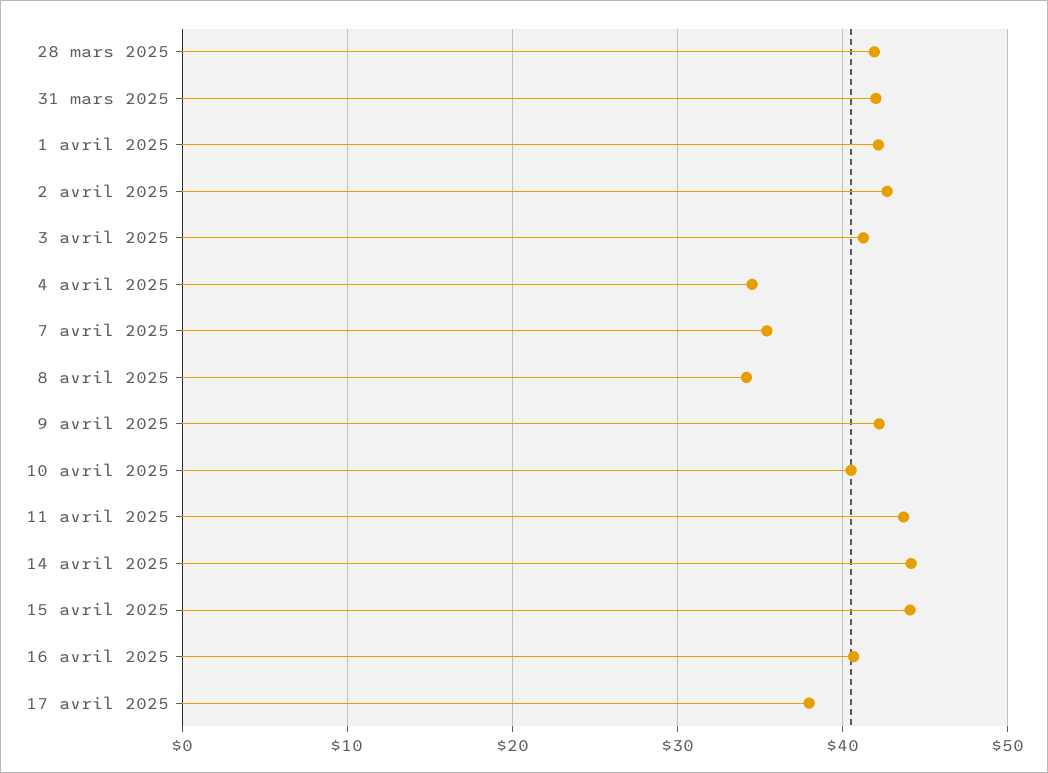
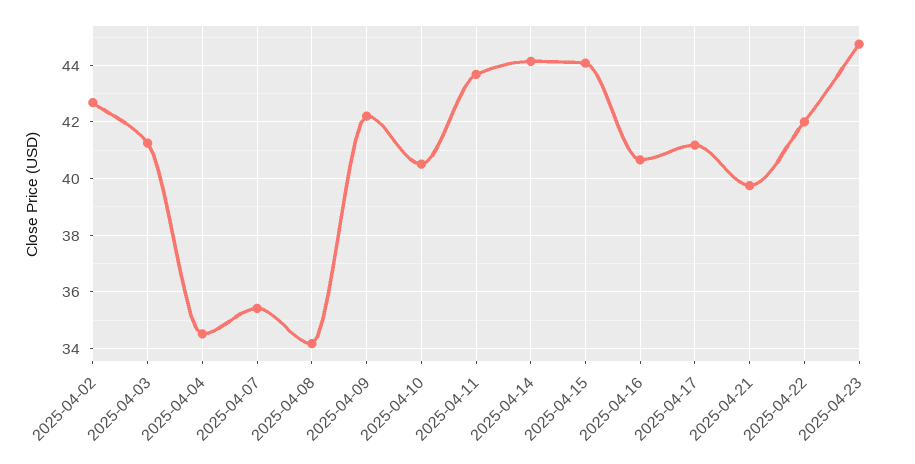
28 mars 2025: 42 -> none
31 mars 2025: 42 -> none
1 avril 2025: 42 -> none
17 avril 2025: 38 -> 41.25
2025-04-21: none -> 39.75
2025-04-22: none -> 42
2025-04-23: none -> 44.75

